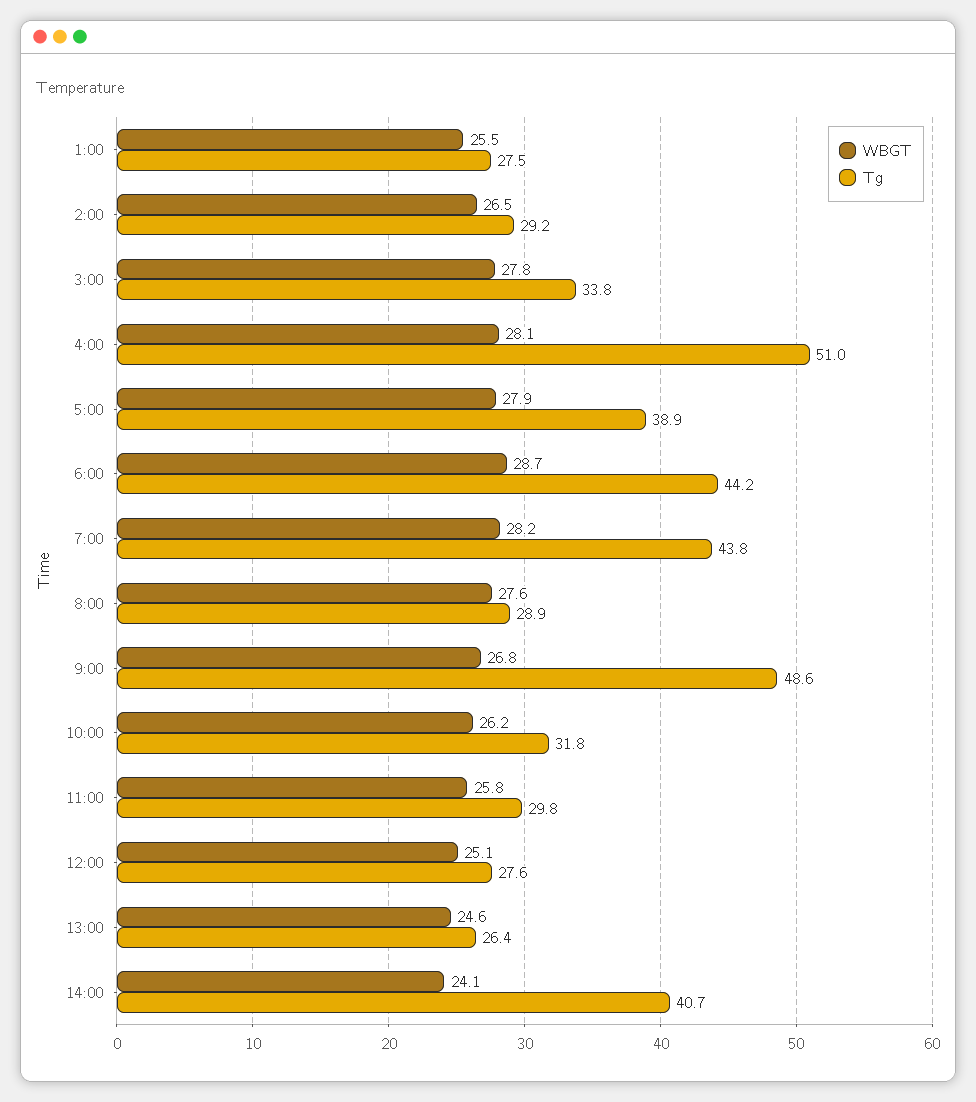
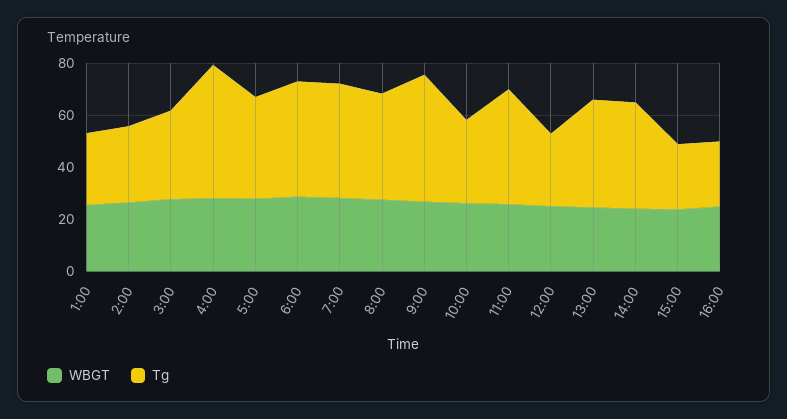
Tg, 8:00: 28.9 -> 40
Tg, 11:00: 29.8 -> 45
Tg, 13:00: 26.4 -> 40
WBGT, 15:00: none -> 25
Tg, 15:00: none -> 25
WBGT, 16:00: none -> 25
Tg, 16:00: none -> 25

